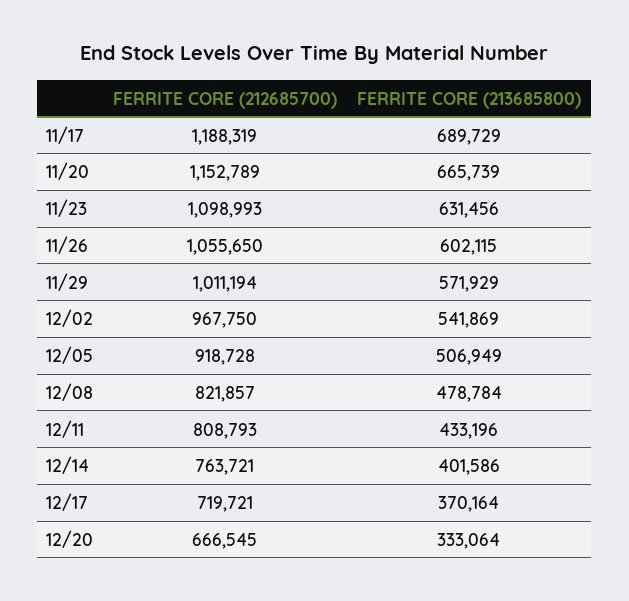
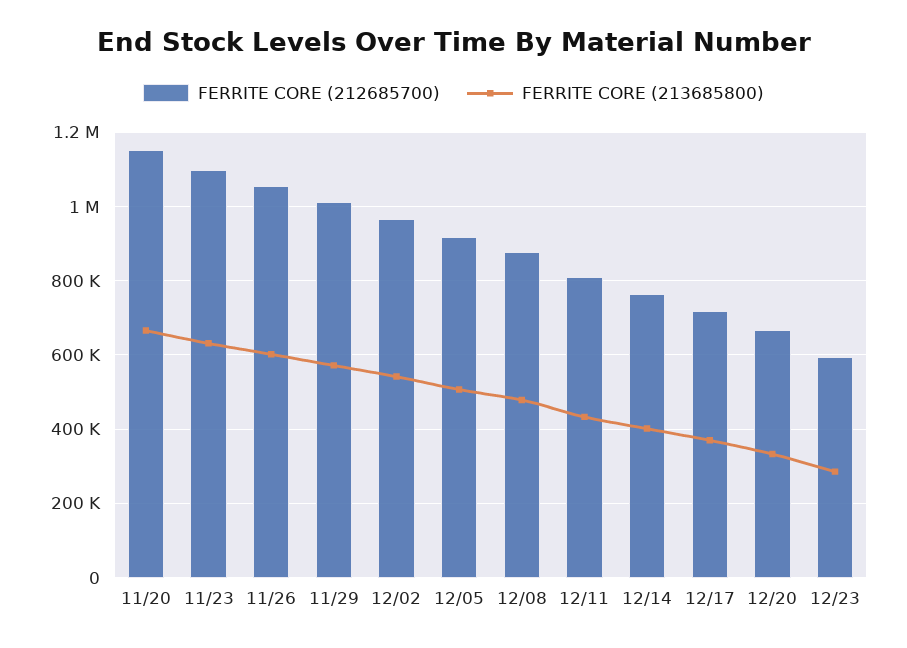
FERRITE CORE (212685700), 11/17: 1188319 -> none
FERRITE CORE (213685800), 11/17: 689729 -> none
FERRITE CORE (212685700), 12/08: 821857 -> 880000
FERRITE CORE (212685700), 12/23: none -> 600000
FERRITE CORE (213685800), 12/23: none -> 280000

